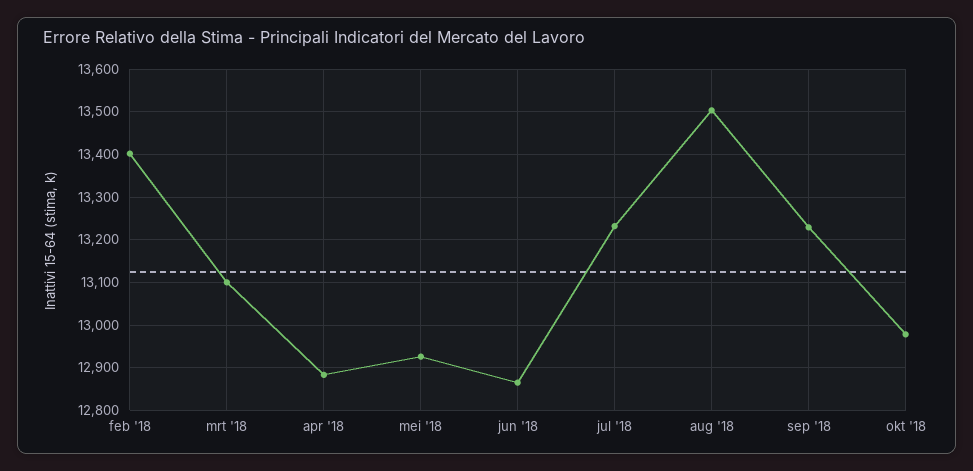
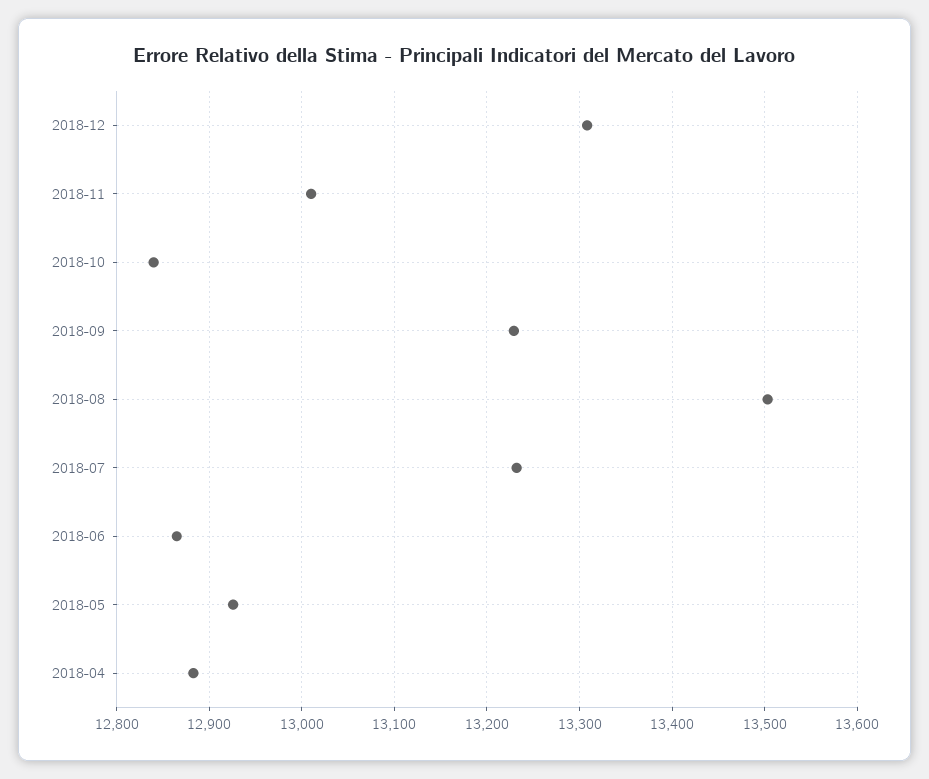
feb '18: 13400 -> none
mrt '18: 13100 -> none
okt '18: 12980 -> 12840
2018-12: none -> 13310
2018-11: none -> 13010

